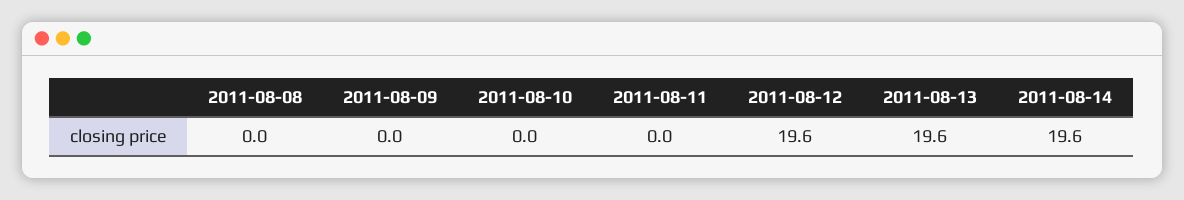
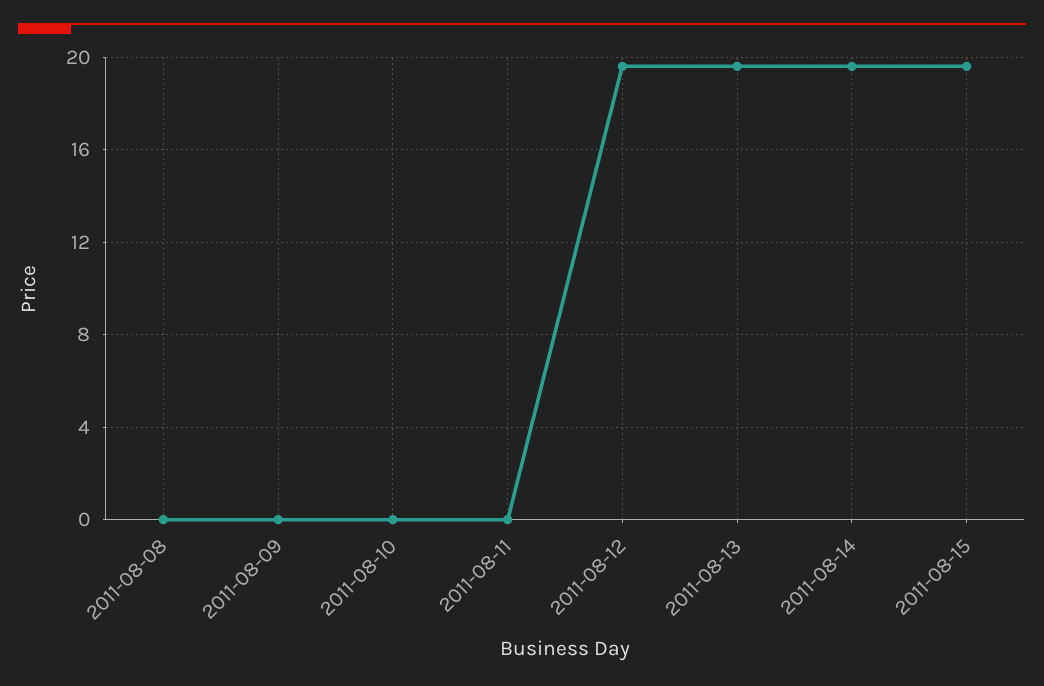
2011-08-15: none -> 19.5

